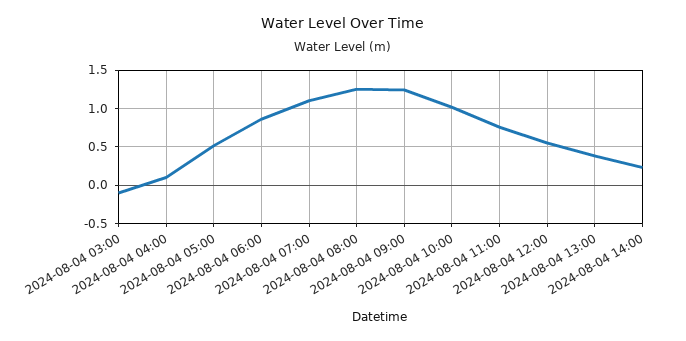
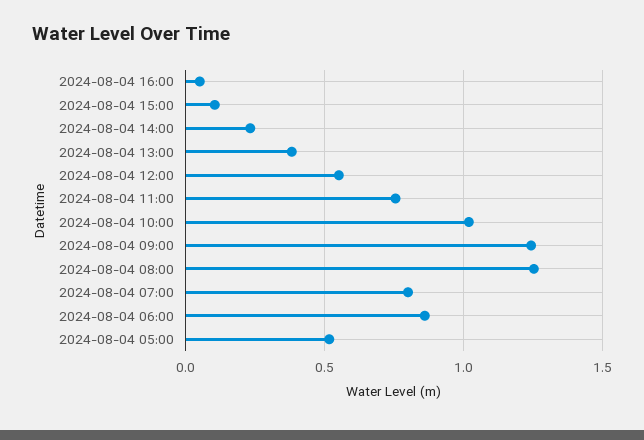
2024-08-04 03:00: -0.1 -> none
2024-08-04 04:00: 0.1 -> none
2024-08-04 07:00: 1.1 -> 0.8
2024-08-04 16:00: none -> 0.05
2024-08-04 15:00: none -> 0.1

